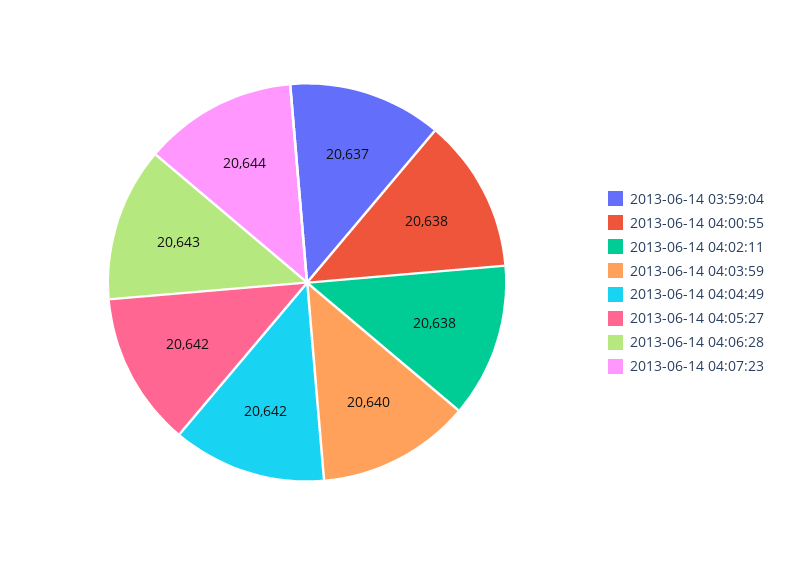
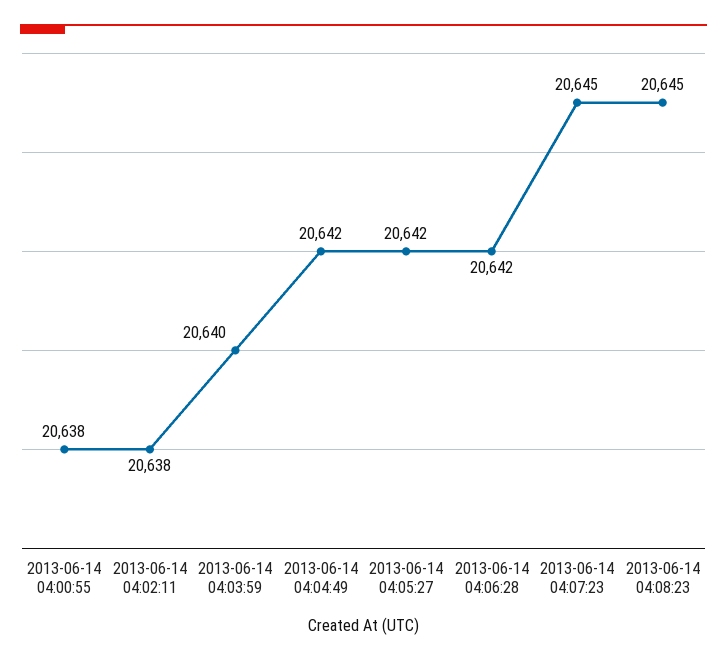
2013-06-14 03:59:04: 20637 -> none
2013-06-14 04:06:28: 20643 -> 20642
2013-06-14 04:07:23: 20644 -> 20645
2013-06-14 04:08:23: none -> 20645

